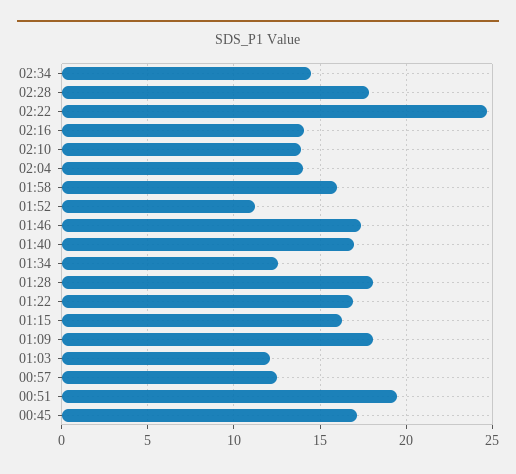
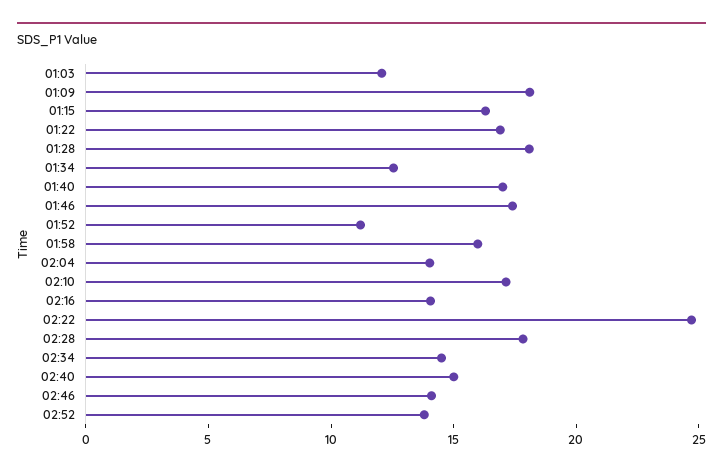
02:10: 14 -> 17
00:57: 12.5 -> none
00:51: 19.5 -> none
00:45: 17 -> none
02:40: none -> 15
02:46: none -> 14
02:52: none -> 14

